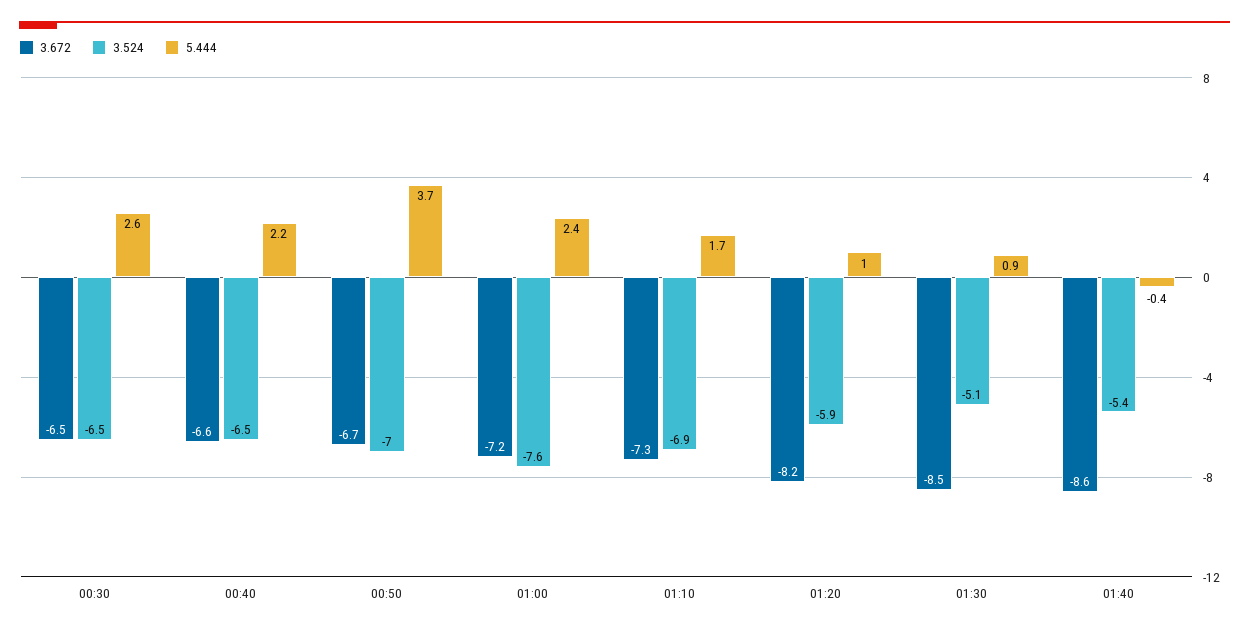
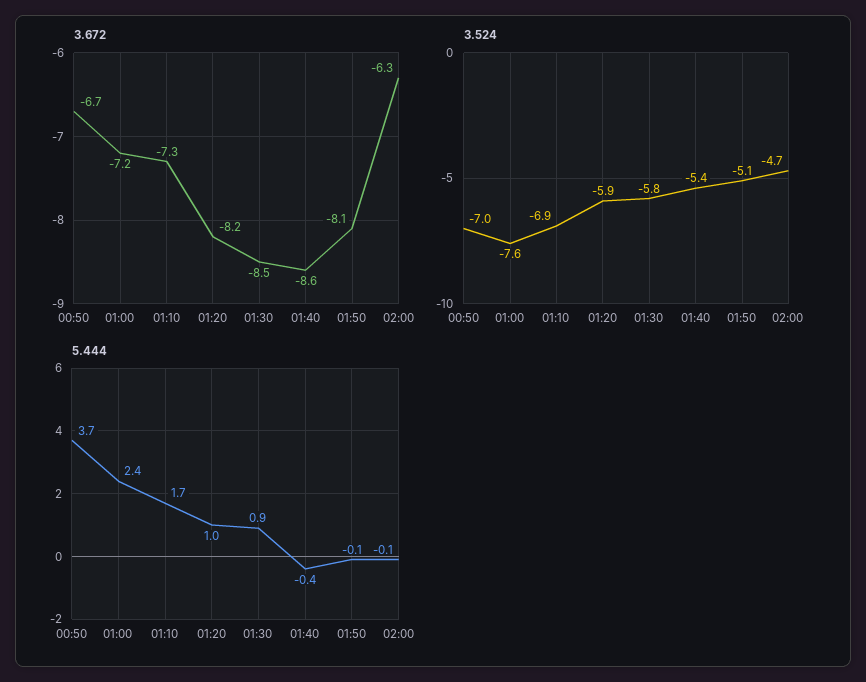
3.672, 00:30: -6.5 -> none
3.524, 00:30: -6.5 -> none
5.444, 00:30: 2.6 -> none
3.672, 00:40: -6.6 -> none
3.524, 00:40: -6.5 -> none
5.444, 00:40: 2.2 -> none
3.524, 01:30: -5.1 -> -5.8
3.672, 01:50: none -> -8.1
3.672, 02:00: none -> -6.3
3.524, 01:50: none -> -5.1
3.524, 02:00: none -> -4.7
5.444, 01:50: none -> -0.1
5.444, 02:00: none -> -0.1

